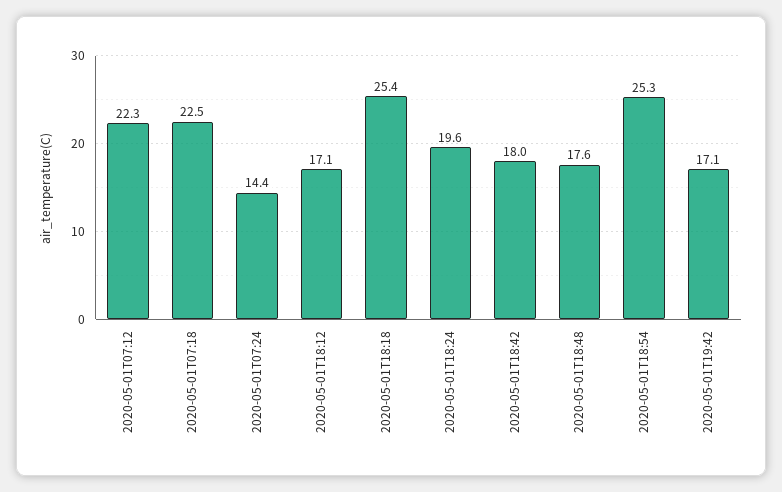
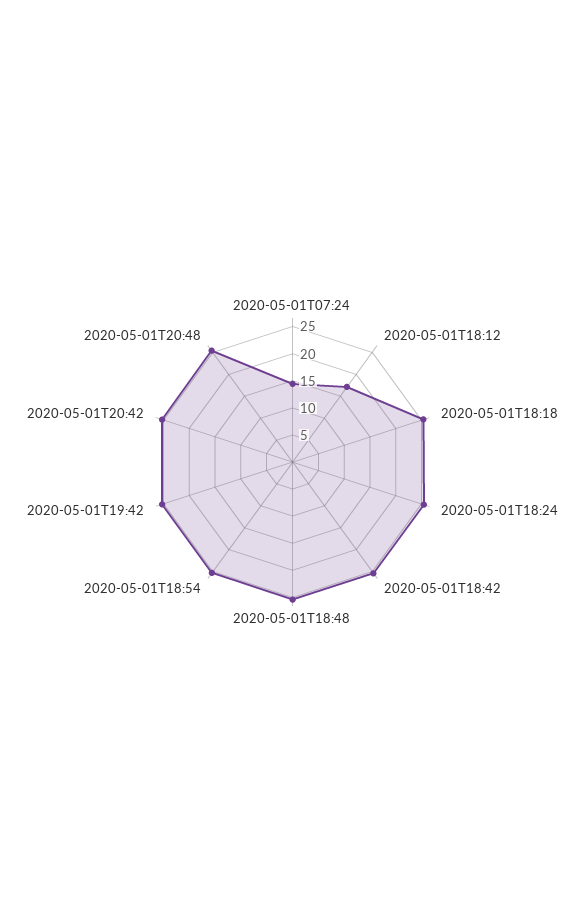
2020-05-01T07:12: 22.3 -> none
2020-05-01T07:18: 22.5 -> none
2020-05-01T18:24: 19.6 -> 25
2020-05-01T18:42: 18 -> 25
2020-05-01T18:48: 17.6 -> 25
2020-05-01T19:42: 17.1 -> 25
2020-05-01T20:42: none -> 25
2020-05-01T20:48: none -> 25

